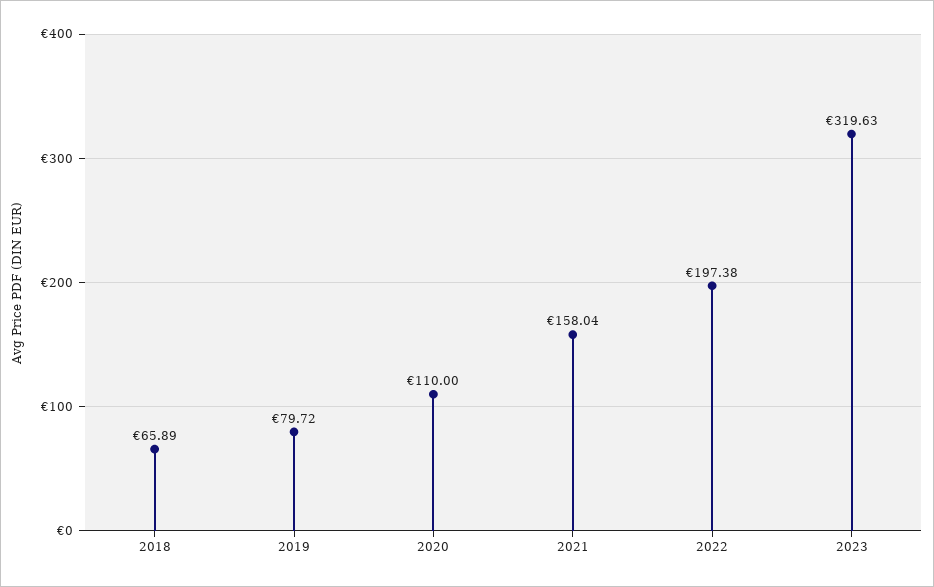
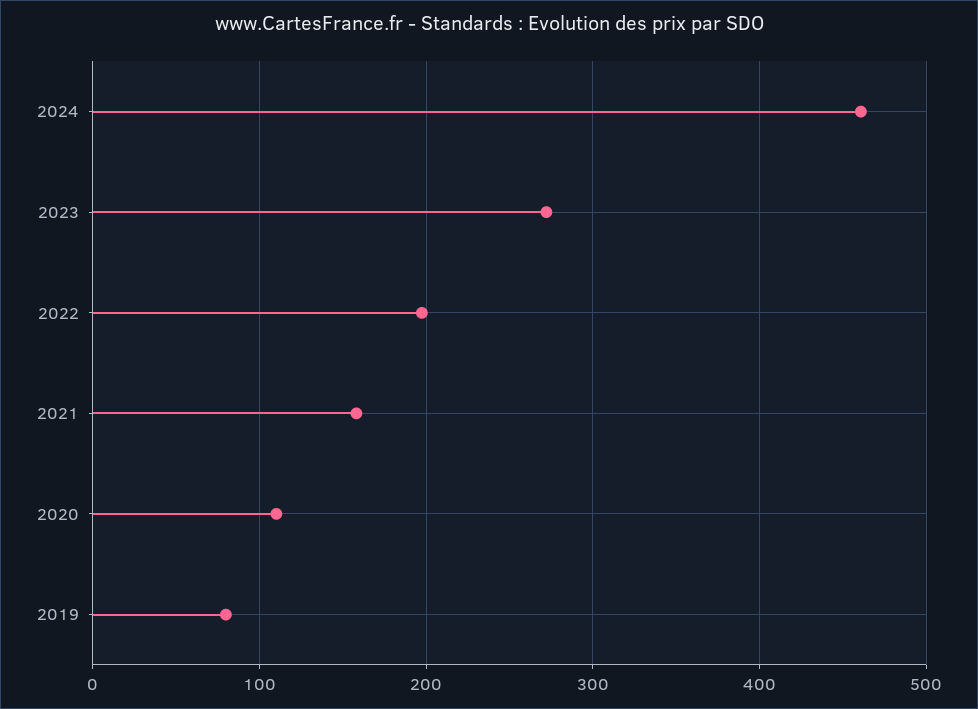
2018: 65.89 -> none
2023: 319.63 -> 270
2024: none -> 460

